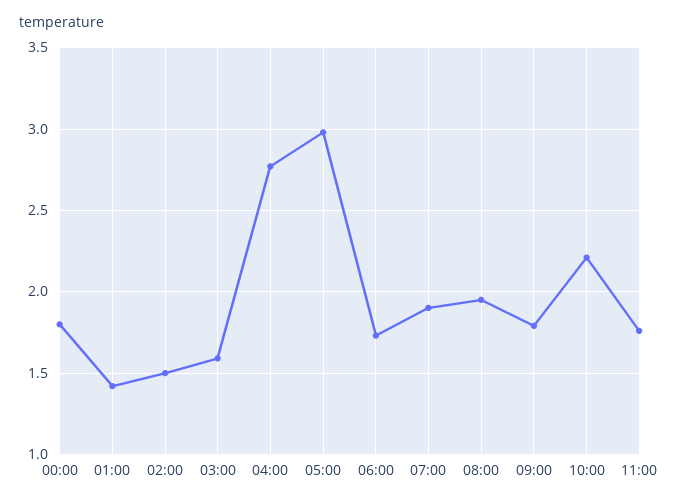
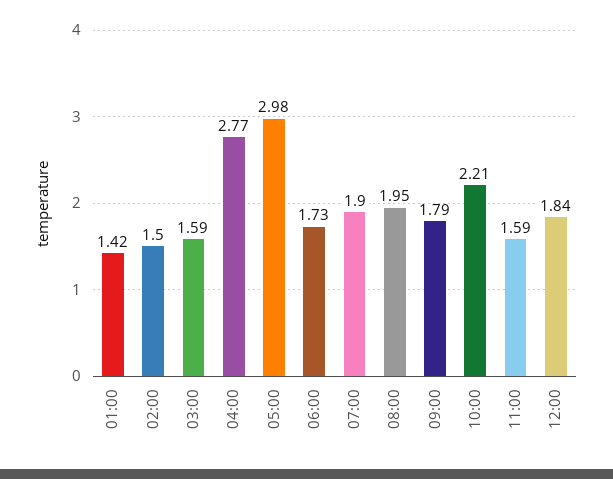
00:00: 1.8 -> none
11:00: 1.75 -> 1.59
12:00: none -> 1.84

